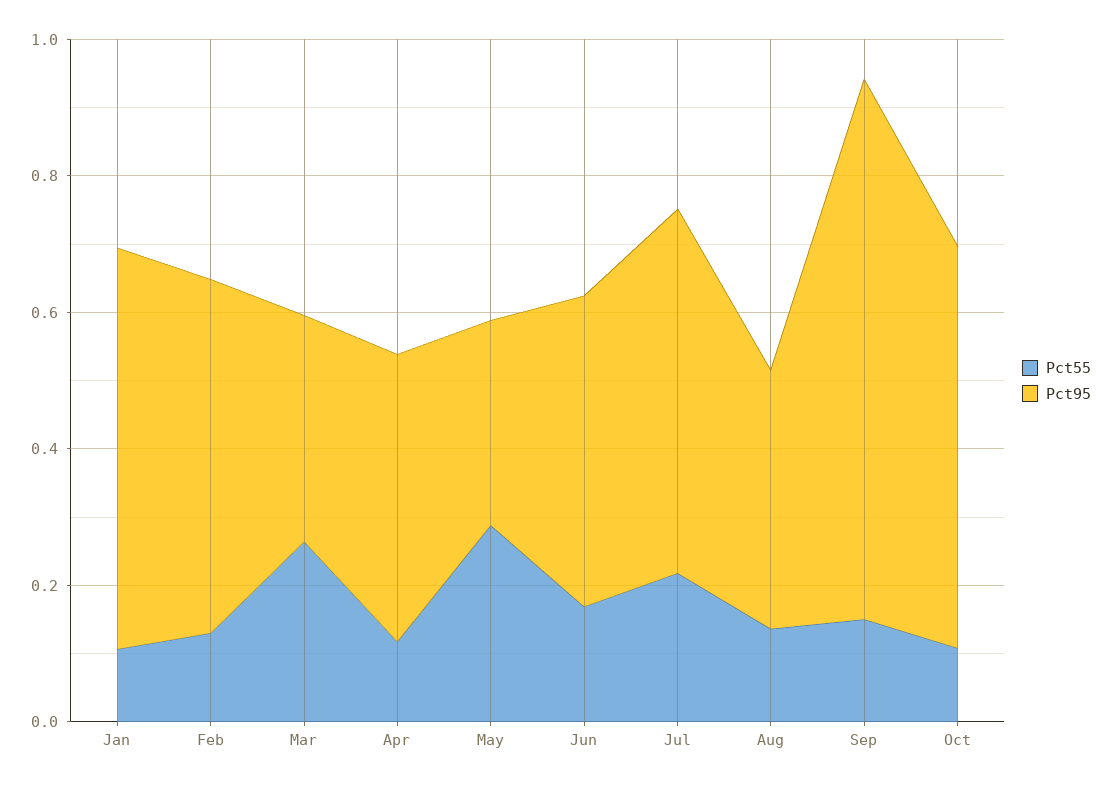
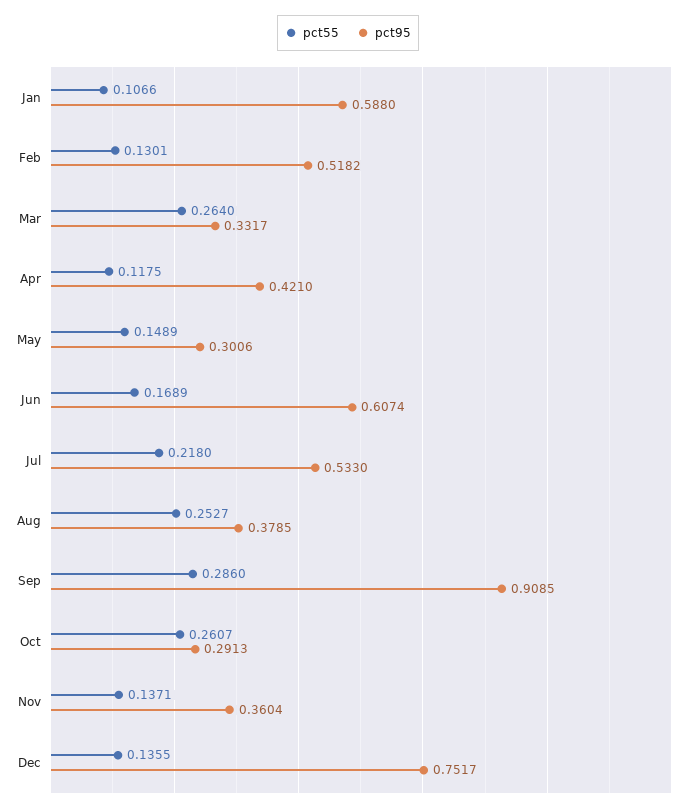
Pct55, May: 0.3 -> 0.1489
Pct95, Jun: 0.45 -> 0.6074
Pct55, Aug: 0.15 -> 0.2527
Pct55, Sep: 0.15 -> 0.286
Pct95, Sep: 0.8 -> 0.9085
Pct55, Oct: 0.1 -> 0.2607
Pct95, Oct: 0.6 -> 0.2913
Pct55, Nov: none -> 0.1371
Pct95, Nov: none -> 0.3604
Pct55, Dec: none -> 0.1355
Pct95, Dec: none -> 0.7517

